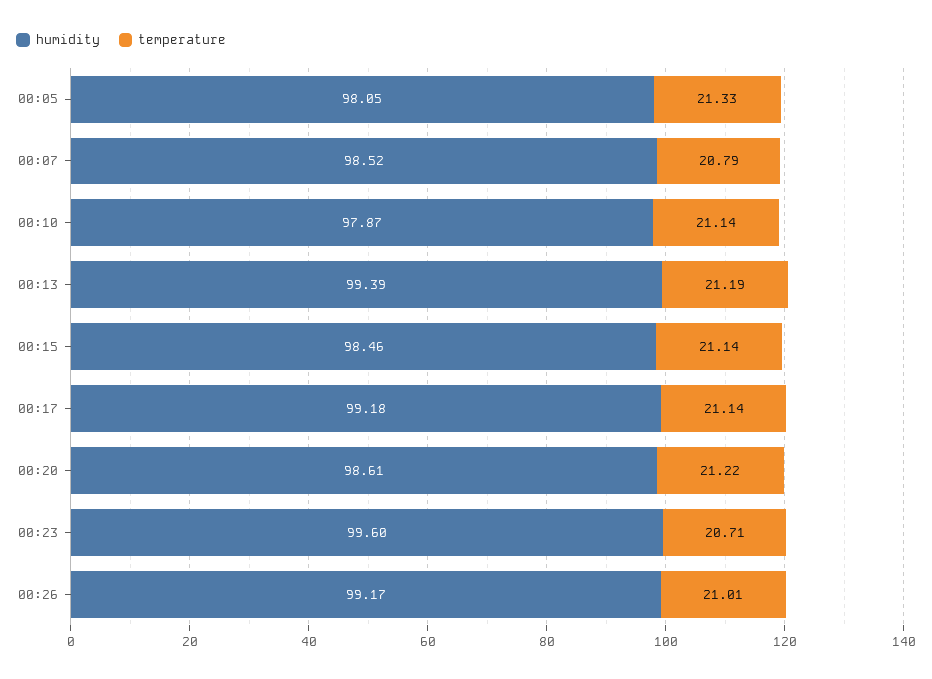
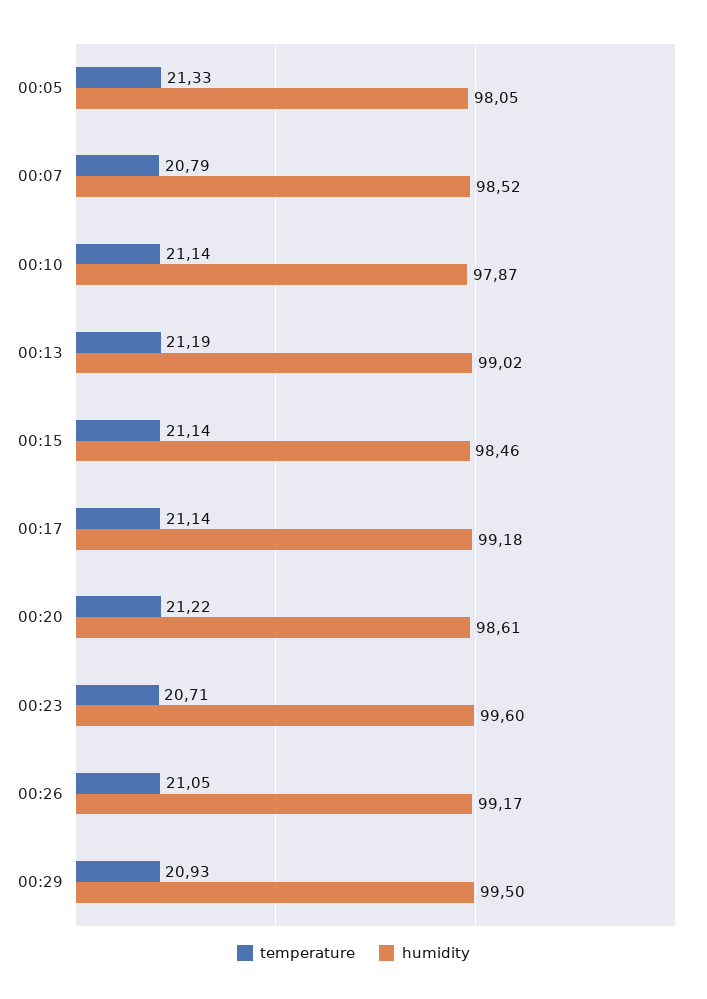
humidity, 00:13: 99.39 -> 99.02
temperature, 00:26: 21.01 -> 21.05
temperature, 00:29: none -> 20.93
humidity, 00:29: none -> 99.5

